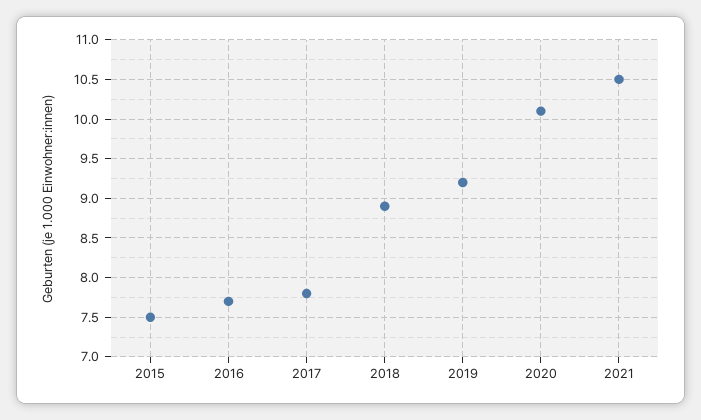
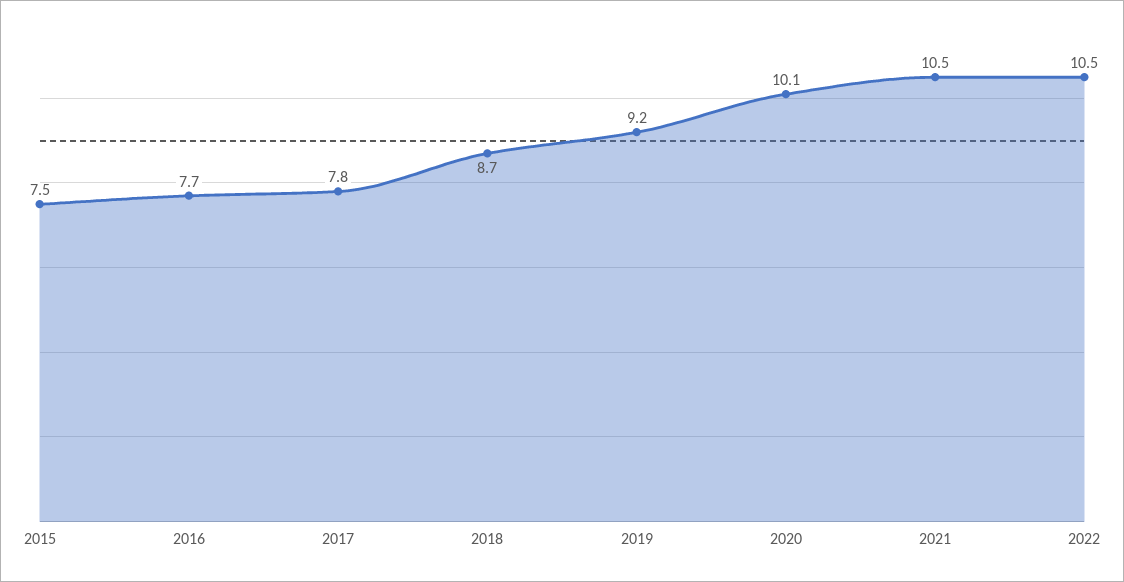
2018: 8.9 -> 8.7
2022: none -> 10.5

